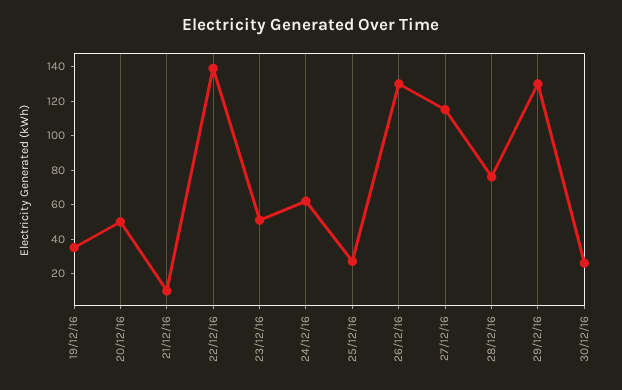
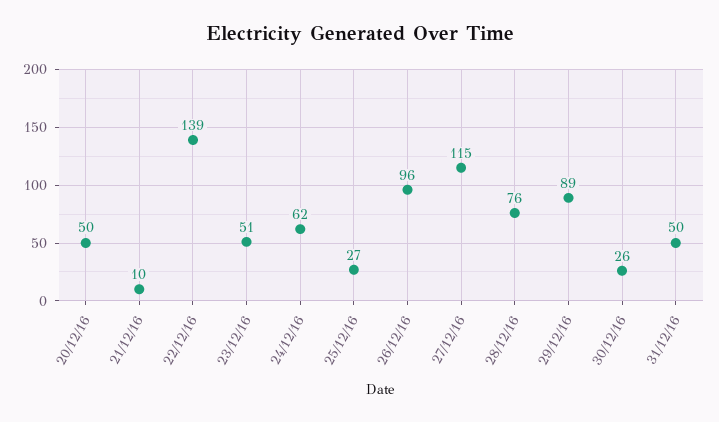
19/12/16: 35 -> none
26/12/16: 130 -> 96
29/12/16: 130 -> 89
31/12/16: none -> 50

